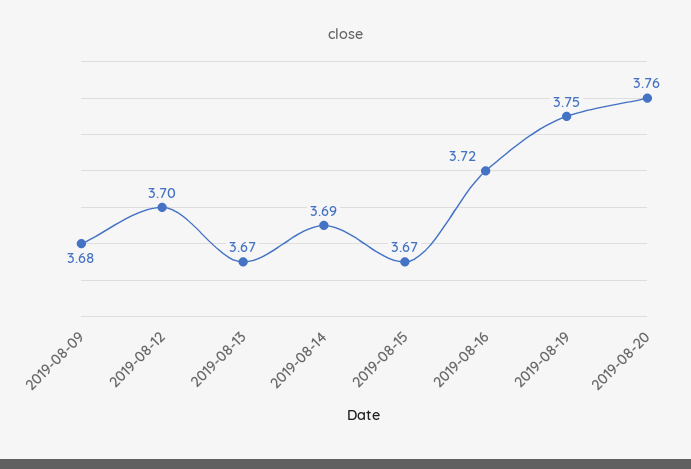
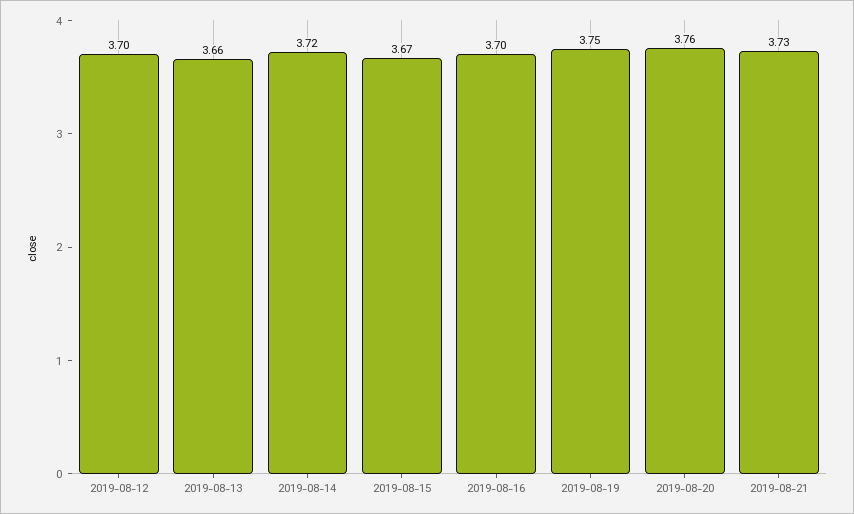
2019-08-09: 3.68 -> none
2019-08-13: 3.67 -> 3.66
2019-08-14: 3.69 -> 3.72
2019-08-16: 3.72 -> 3.7
2019-08-21: none -> 3.73

